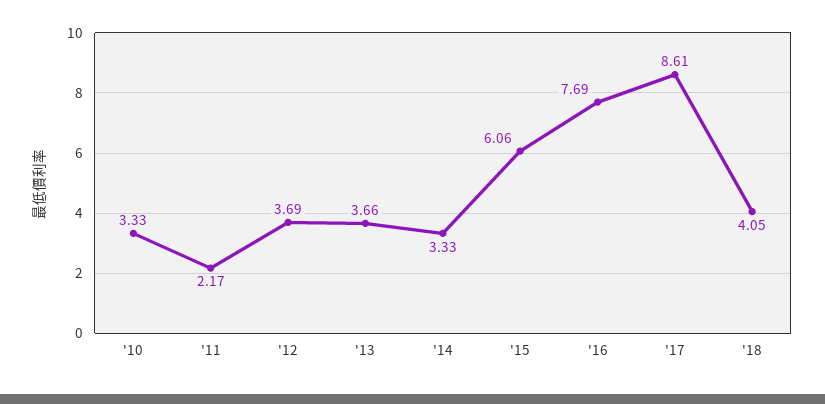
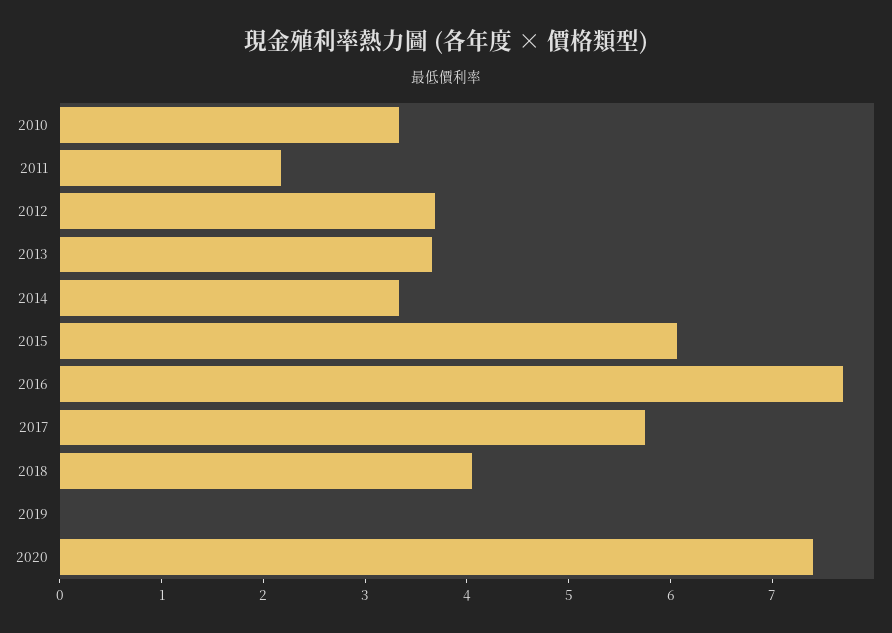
'17: 8.61 -> 5.8
2019: none -> 0
2020: none -> 7.4

